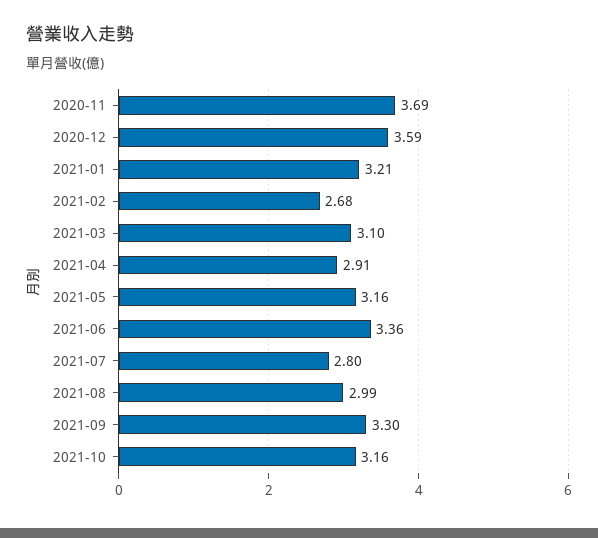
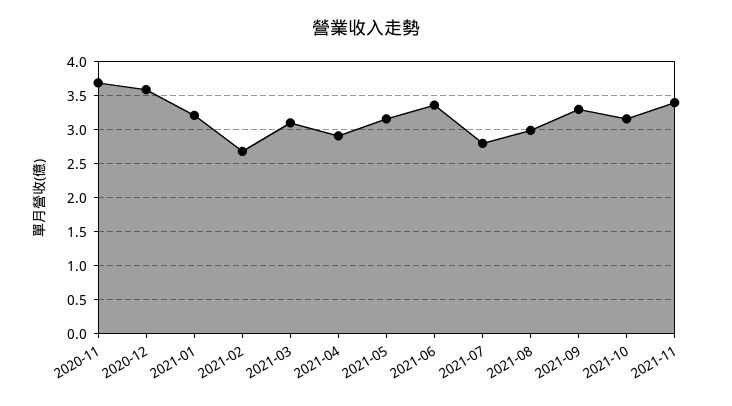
2021-11: none -> 3.4

